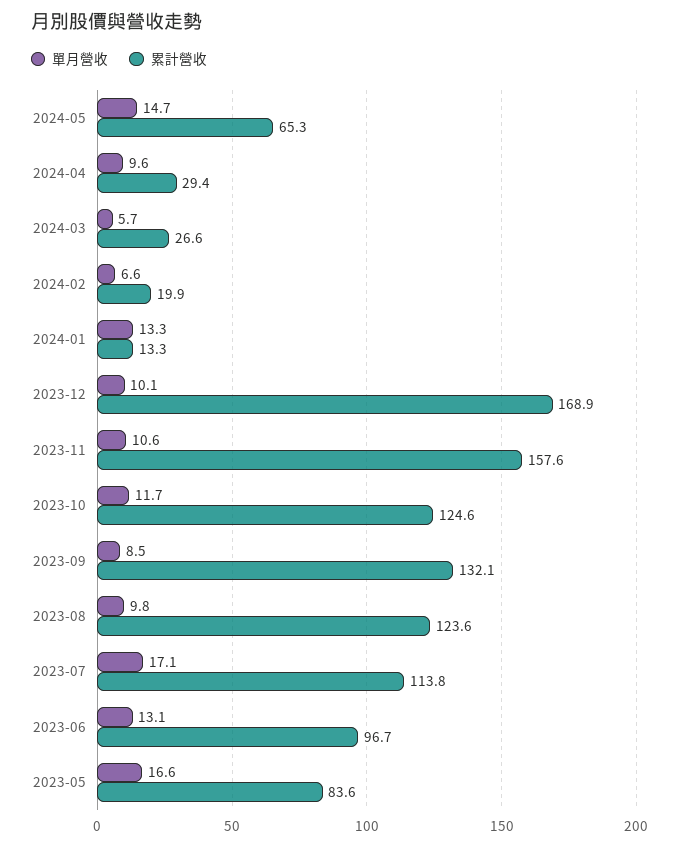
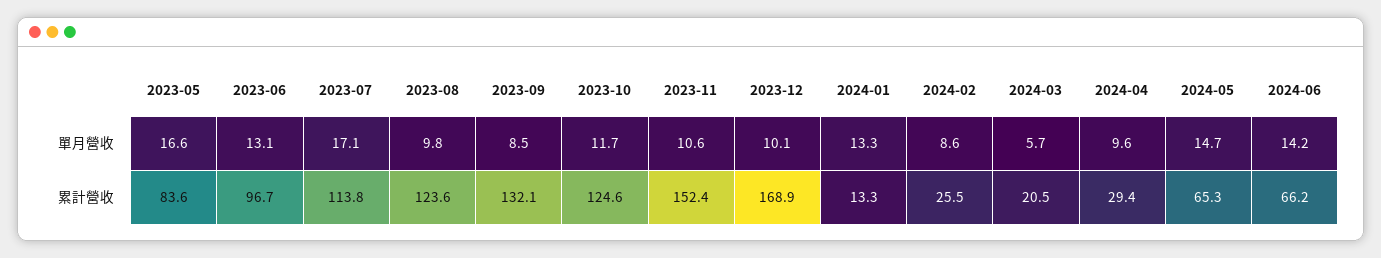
累計營收, 2024-03: 26.6 -> 20.5
單月營收, 2024-02: 6.6 -> 8.6
累計營收, 2024-02: 19.9 -> 25.5
累計營收, 2023-11: 157.6 -> 152.4
單月營收, 2024-06: none -> 14.2
累計營收, 2024-06: none -> 66.2

